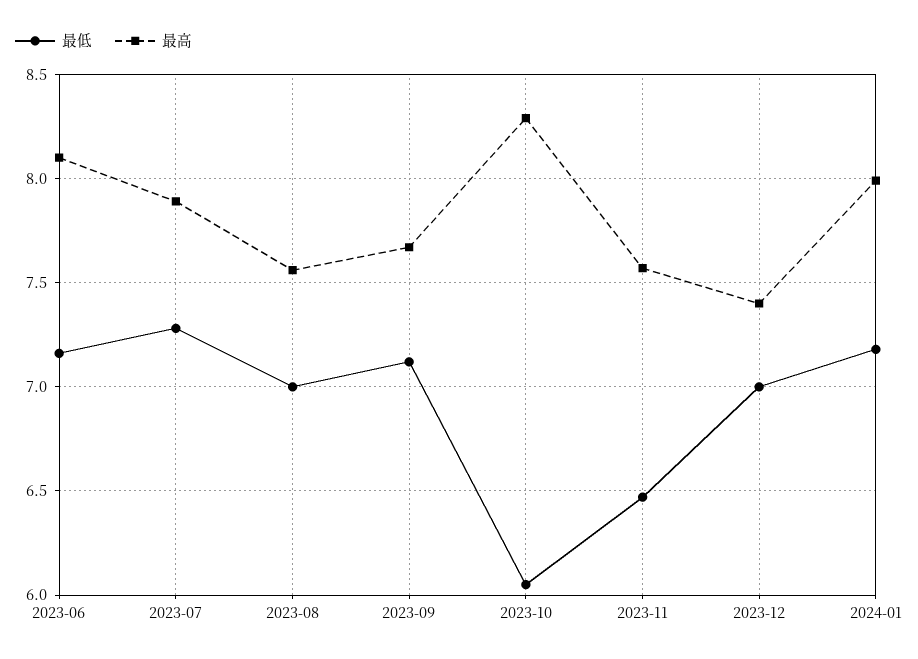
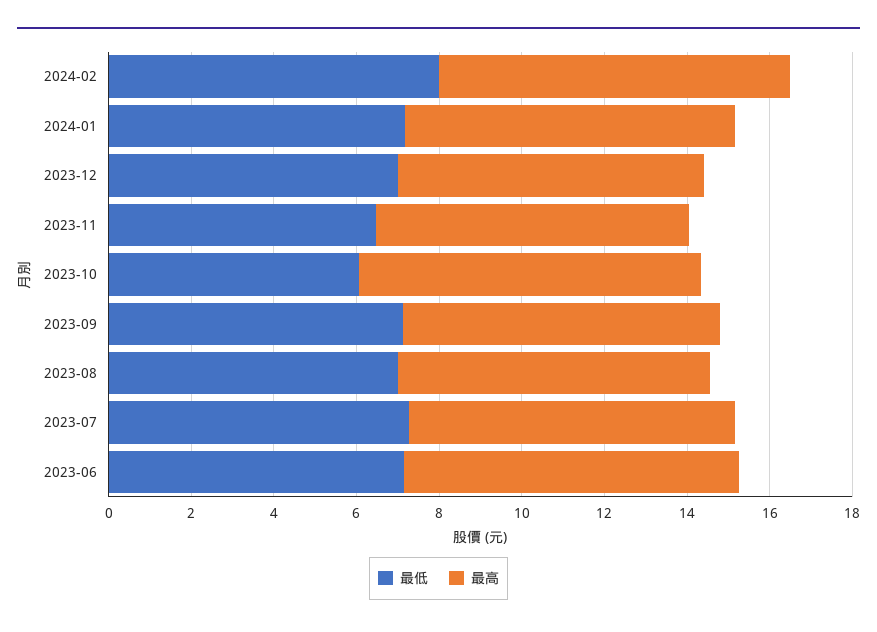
最低, 2024-02: none -> 8
最高, 2024-02: none -> 8.5

